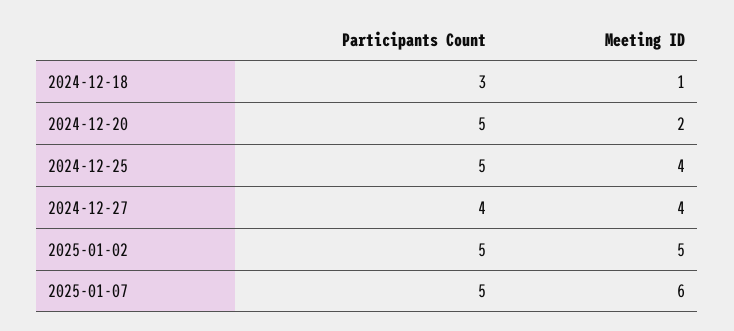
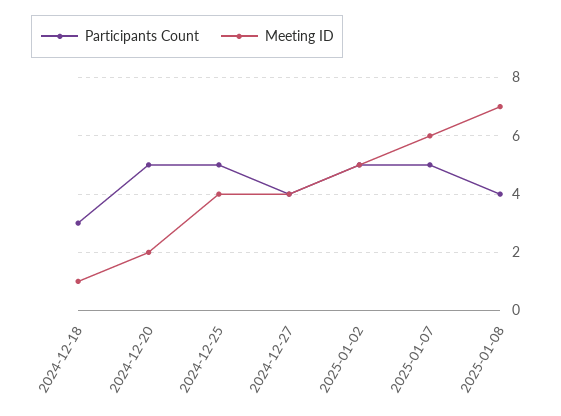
Participants Count, 2025-01-08: none -> 4
Meeting ID, 2025-01-08: none -> 7

